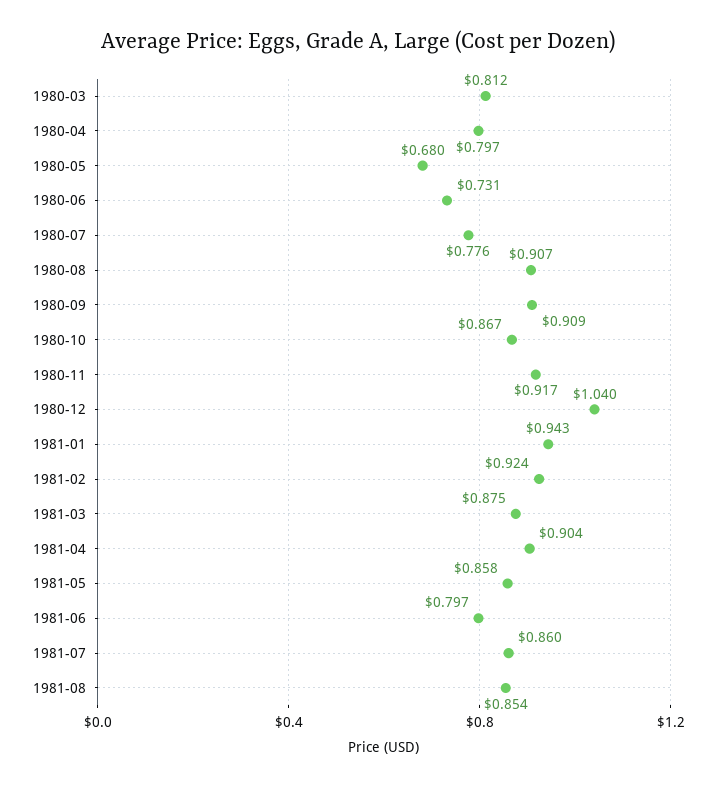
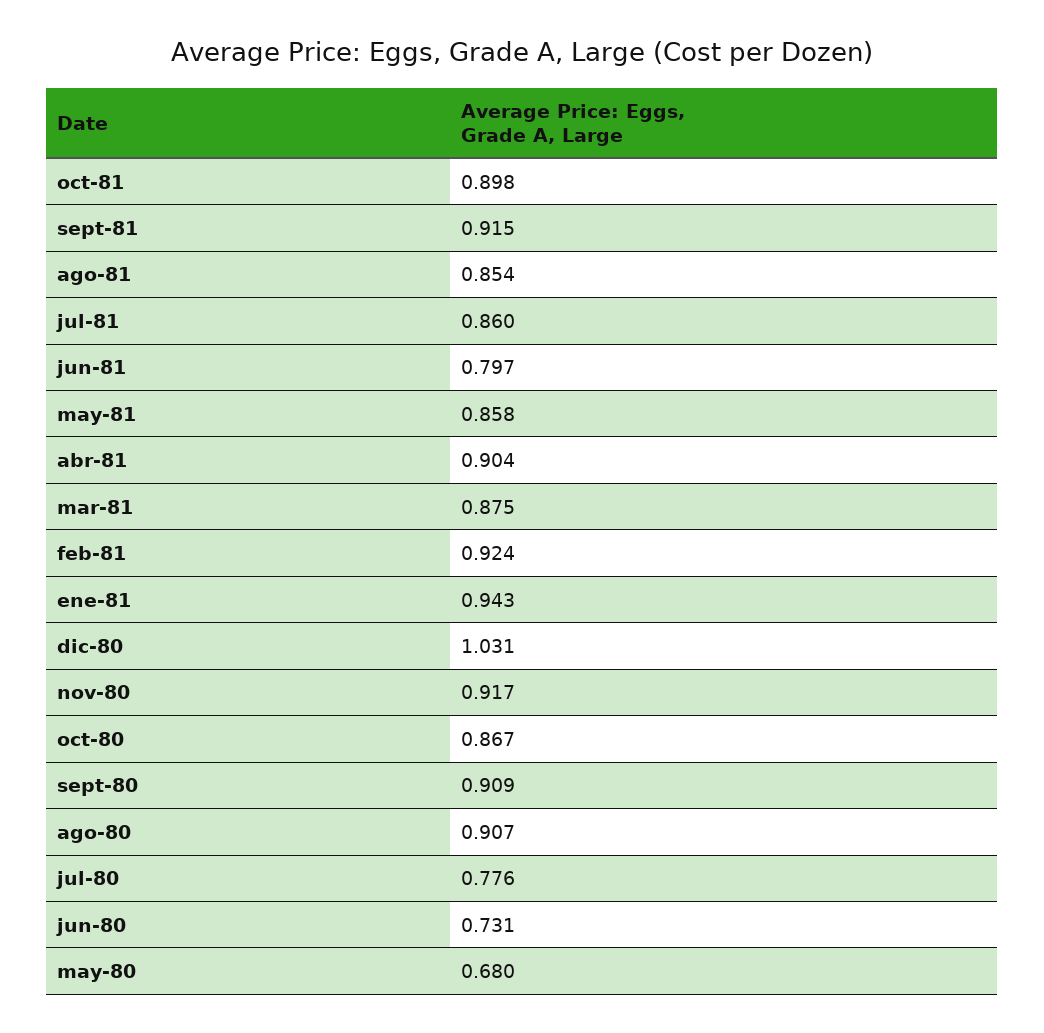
1980-03: 0.812 -> none
1980-04: 0.797 -> none
1980-12: 1.04 -> 1.031
oct-81: none -> 0.898
sept-81: none -> 0.915

